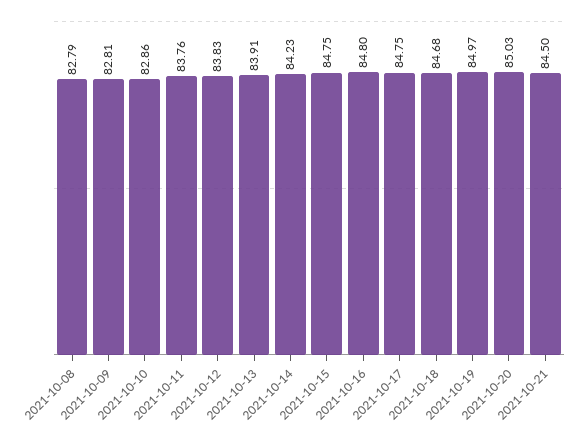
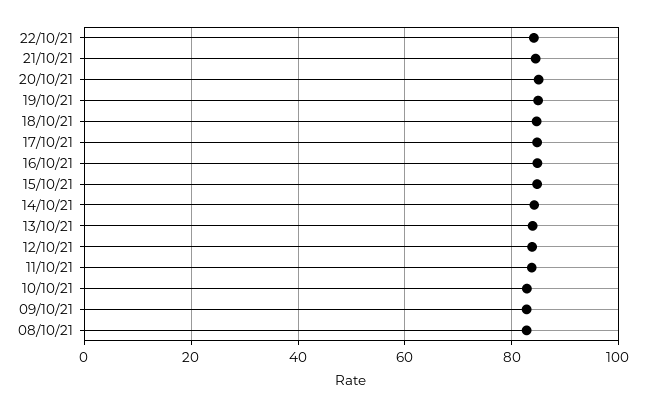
22/10/21: none -> 84

